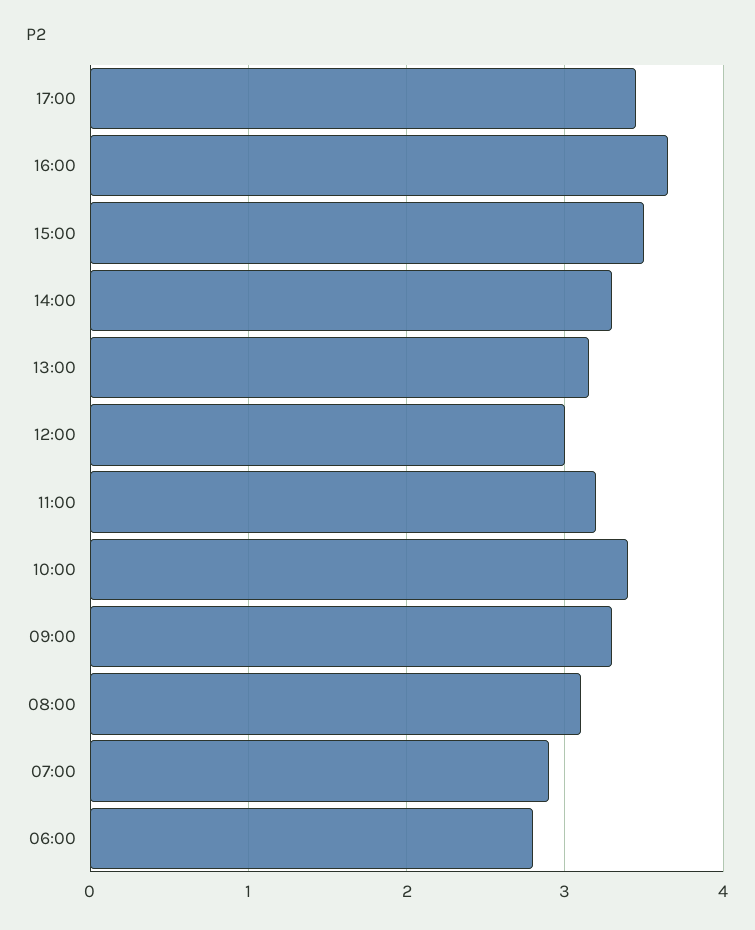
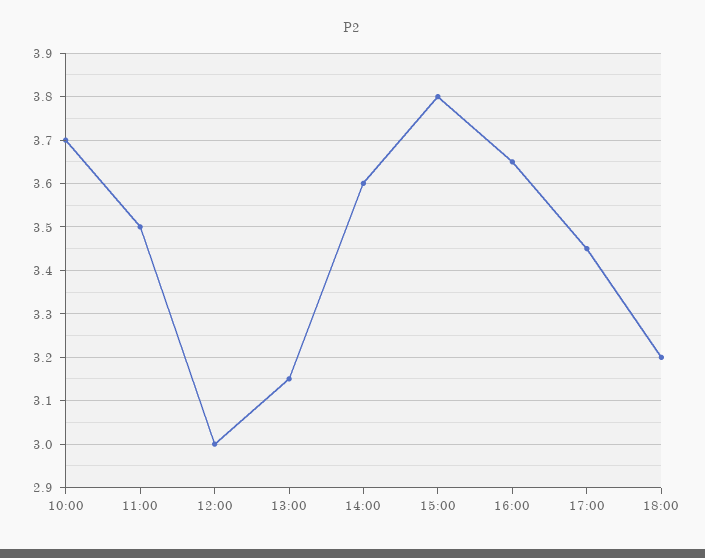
15:00: 3.5 -> 3.8
14:00: 3.3 -> 3.6
11:00: 3.2 -> 3.5
10:00: 3.4 -> 3.7
09:00: 3.3 -> none
08:00: 3.1 -> none
07:00: 2.9 -> none
06:00: 2.8 -> none
18:00: none -> 3.2

